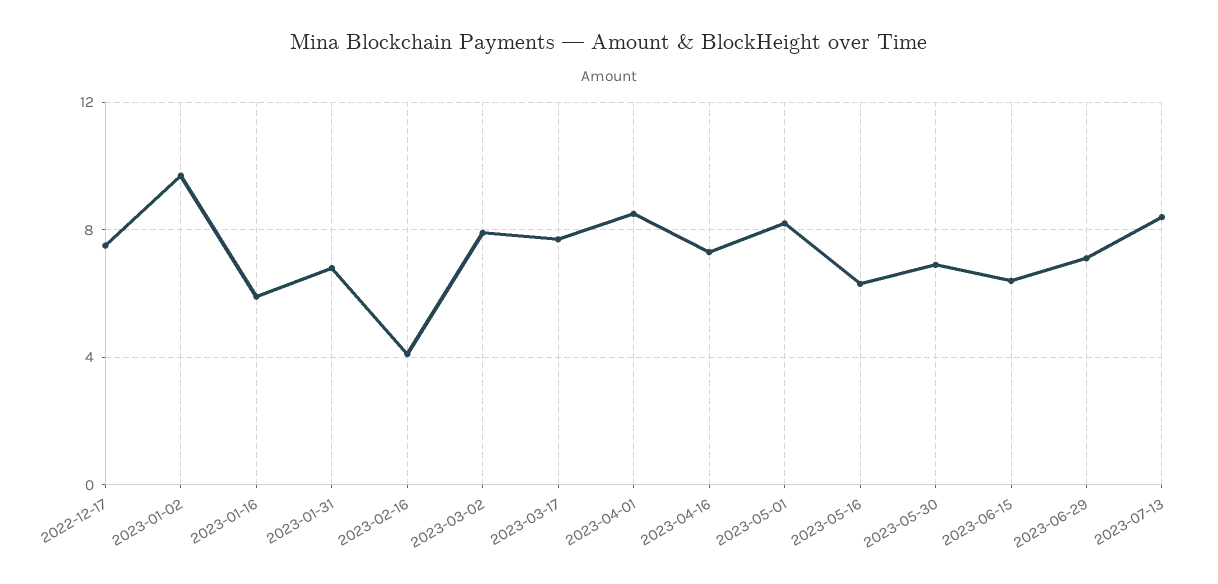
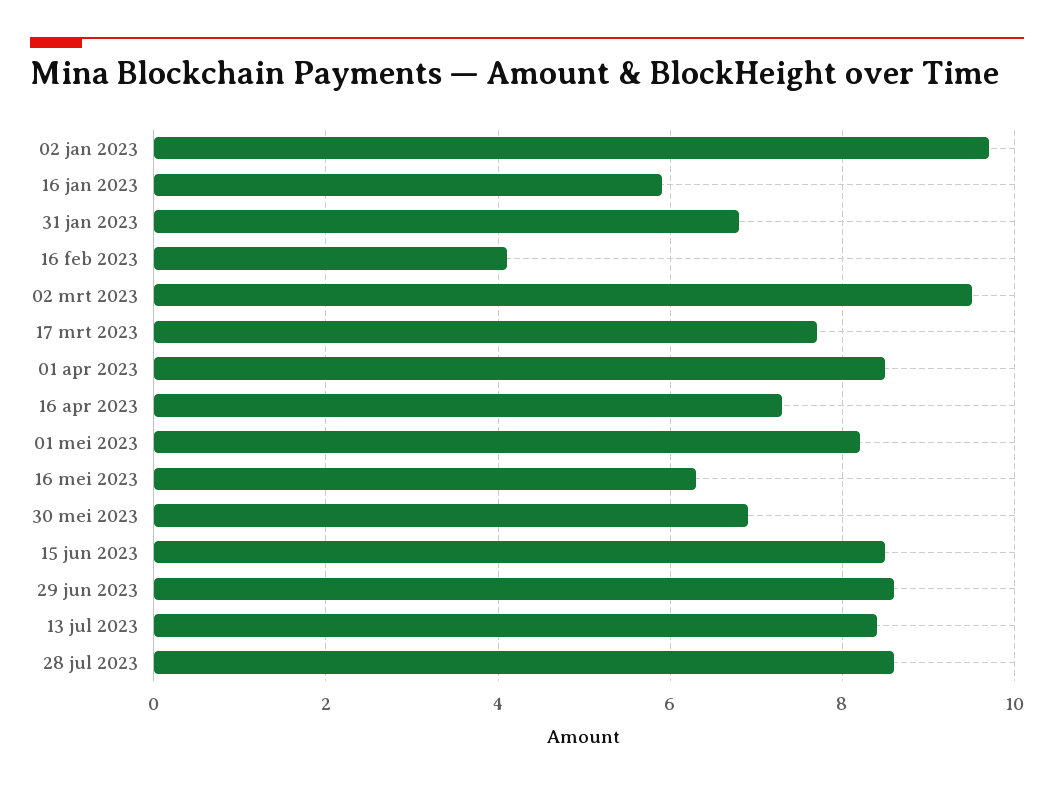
2022-12-17: 7.5 -> none
2023-03-02: 8 -> 9.5
2023-06-15: 6.5 -> 8.5
2023-06-29: 7 -> 8.5
28 jul 2023: none -> 8.5

